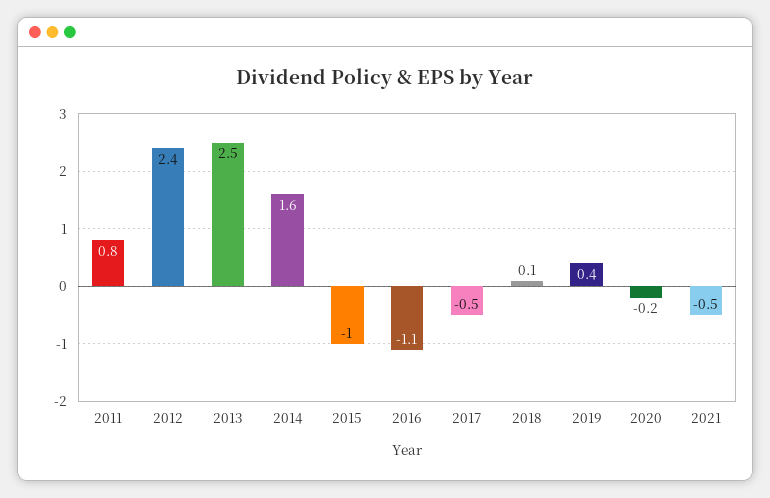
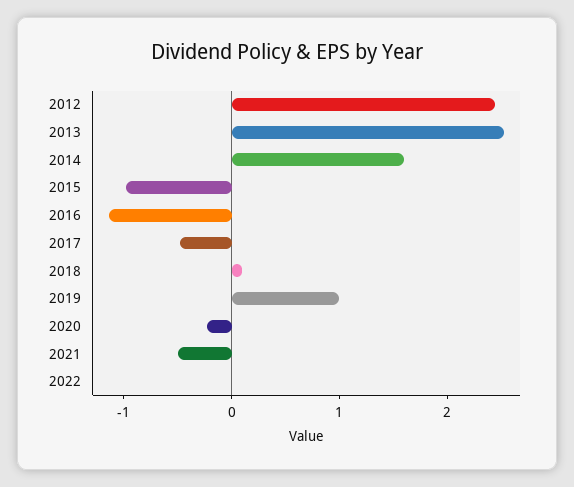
2011: 0.8 -> none
2019: 0.4 -> 1
2022: none -> 0

